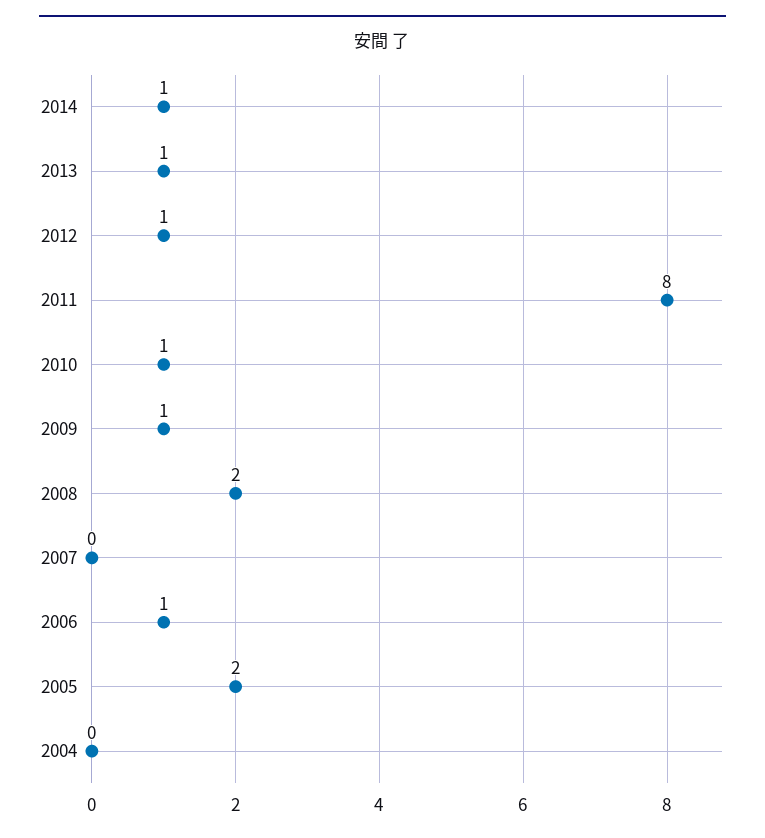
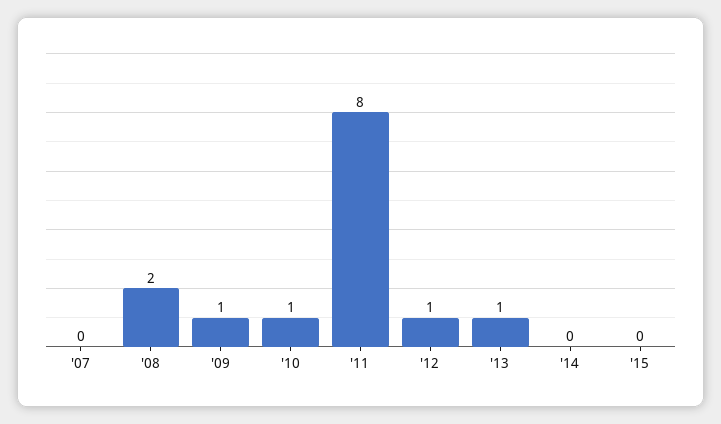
2014: 1 -> 0
2006: 1 -> none
2005: 2 -> none
2004: 0 -> none
'15: none -> 0

